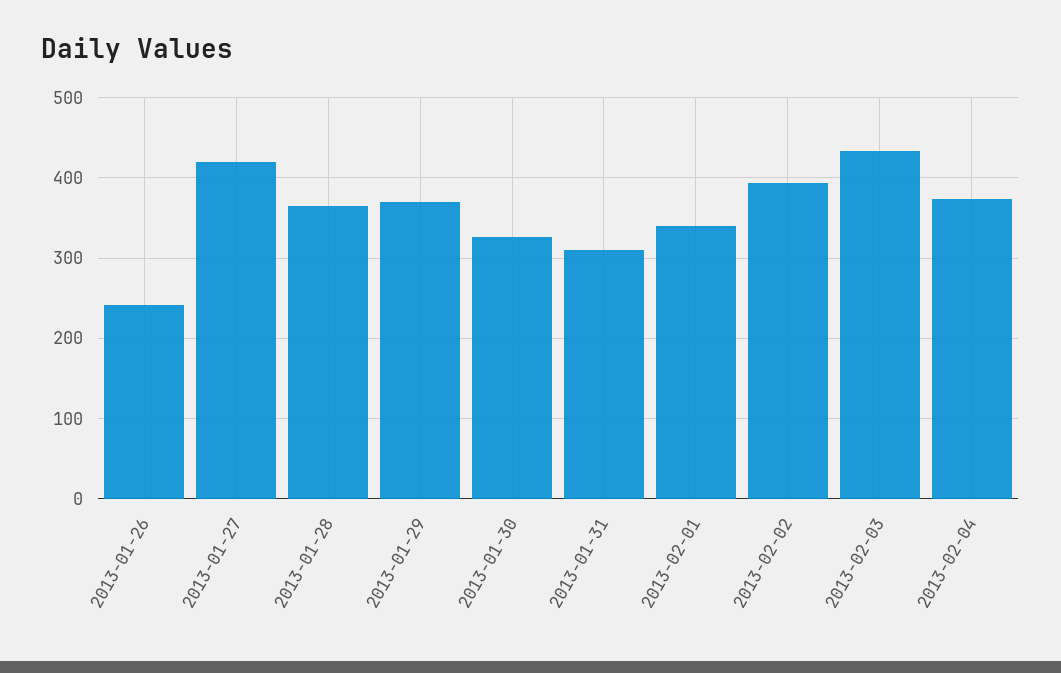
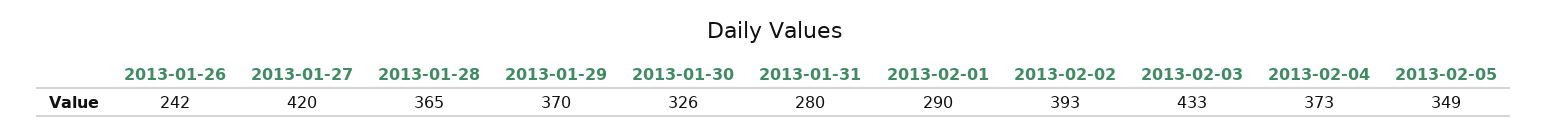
2013-01-31: 310 -> 280
2013-02-01: 340 -> 290
2013-02-05: none -> 349

